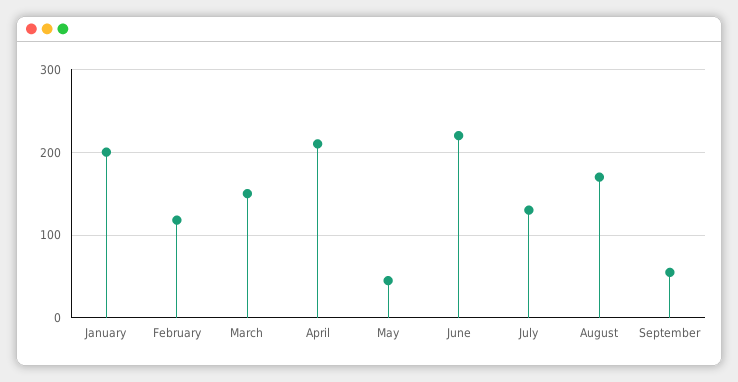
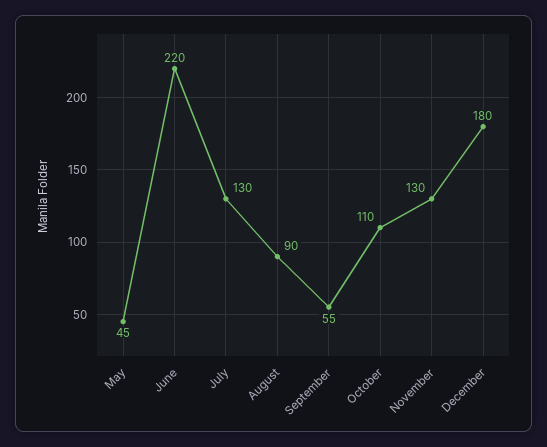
January: 200 -> none
February: 120 -> none
March: 150 -> none
April: 210 -> none
August: 170 -> 90
October: none -> 110
November: none -> 130
December: none -> 180

